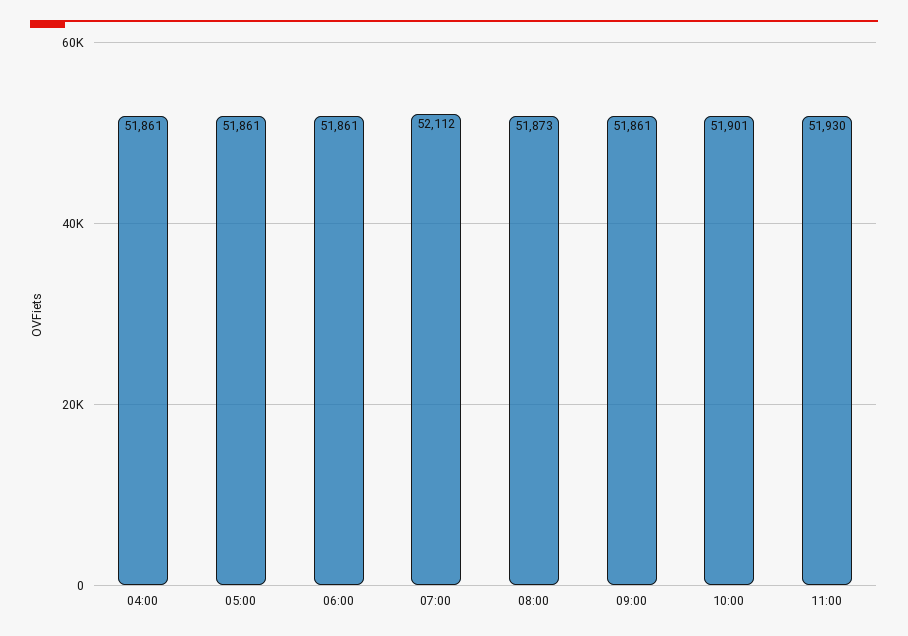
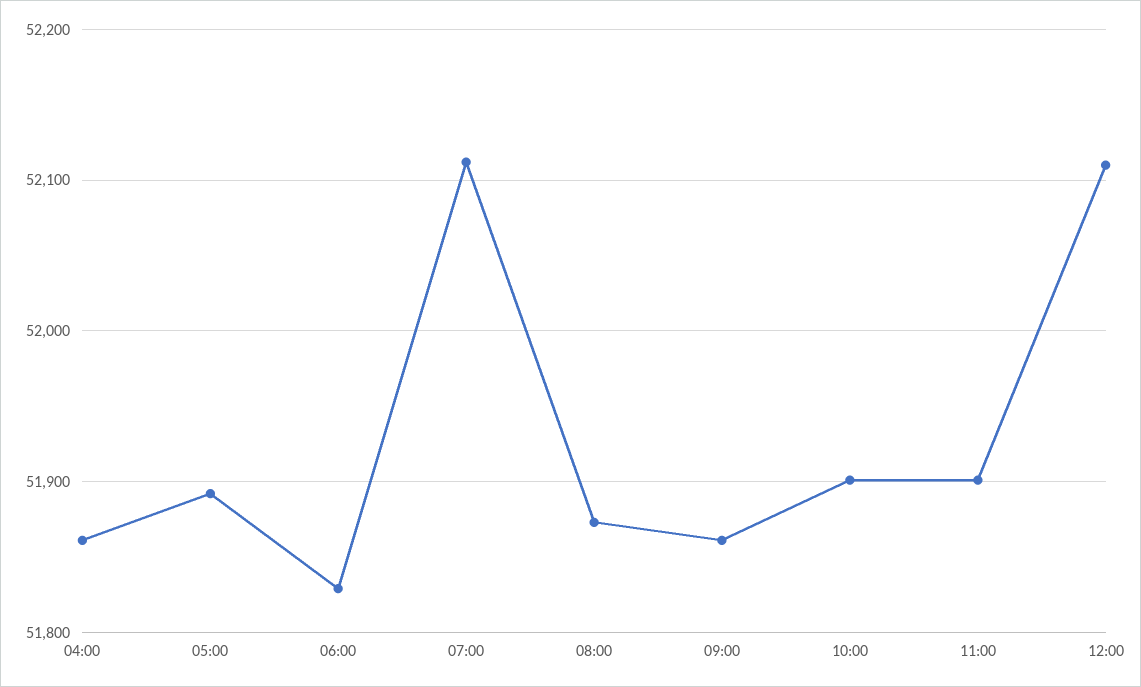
05:00: 51861 -> 51890
06:00: 51861 -> 51830
11:00: 51930 -> 51900
12:00: none -> 52110

